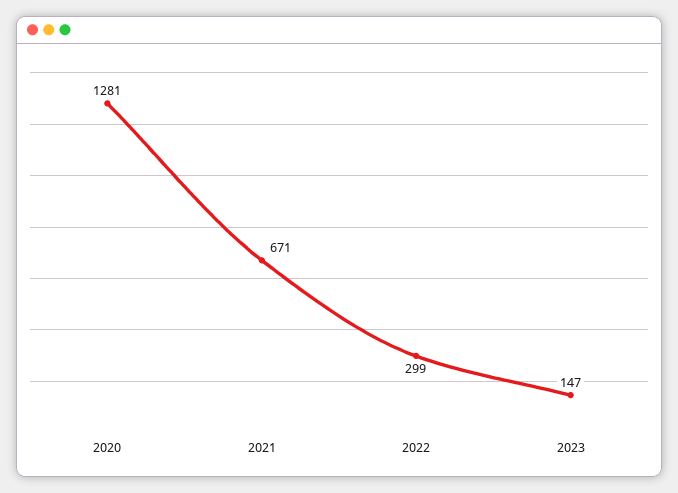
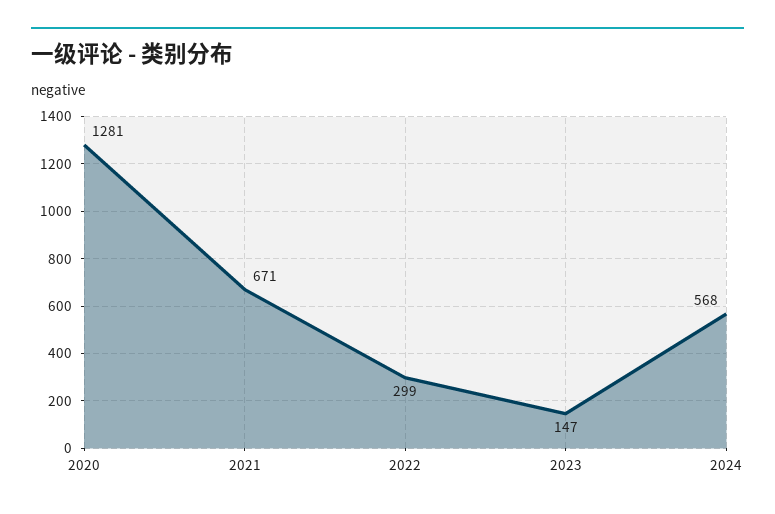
2024: none -> 568

